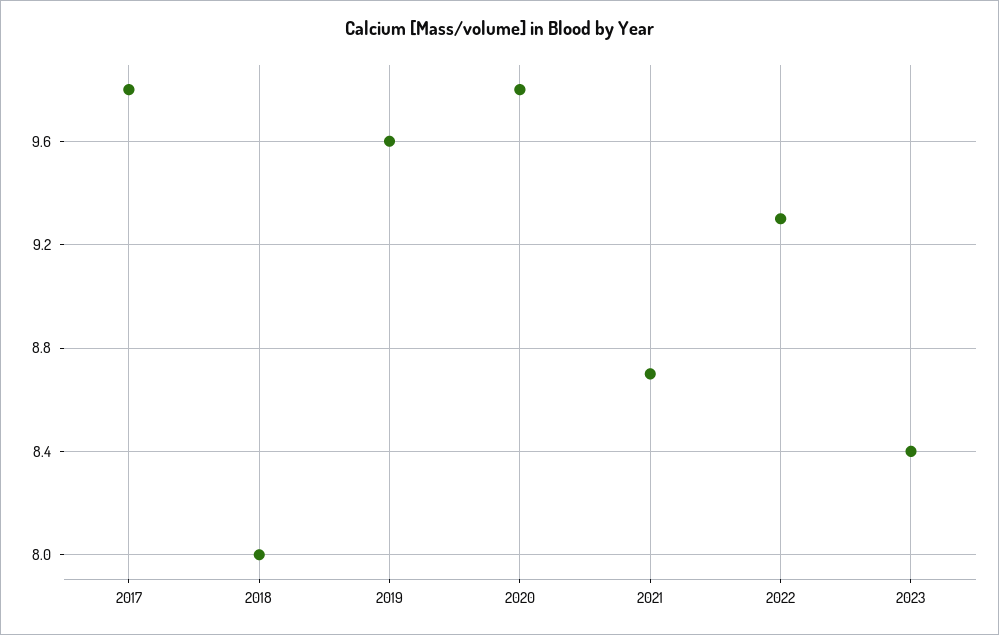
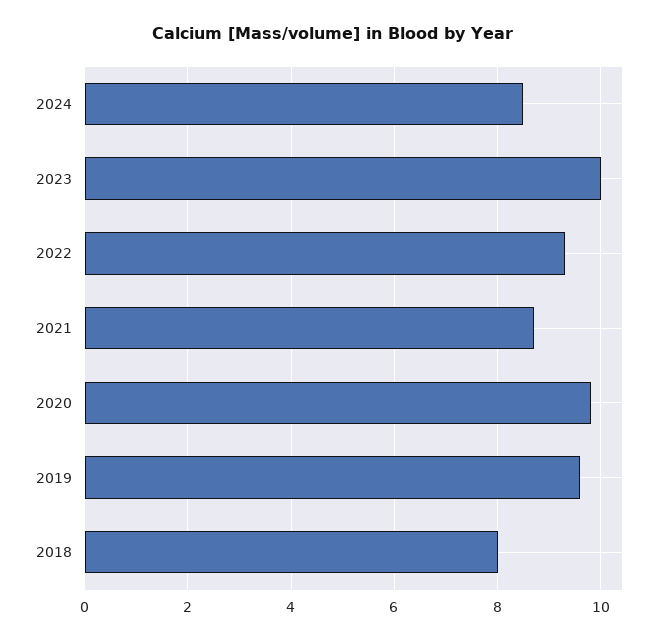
2017: 9.8 -> none
2023: 8.4 -> 10
2024: none -> 8.5

